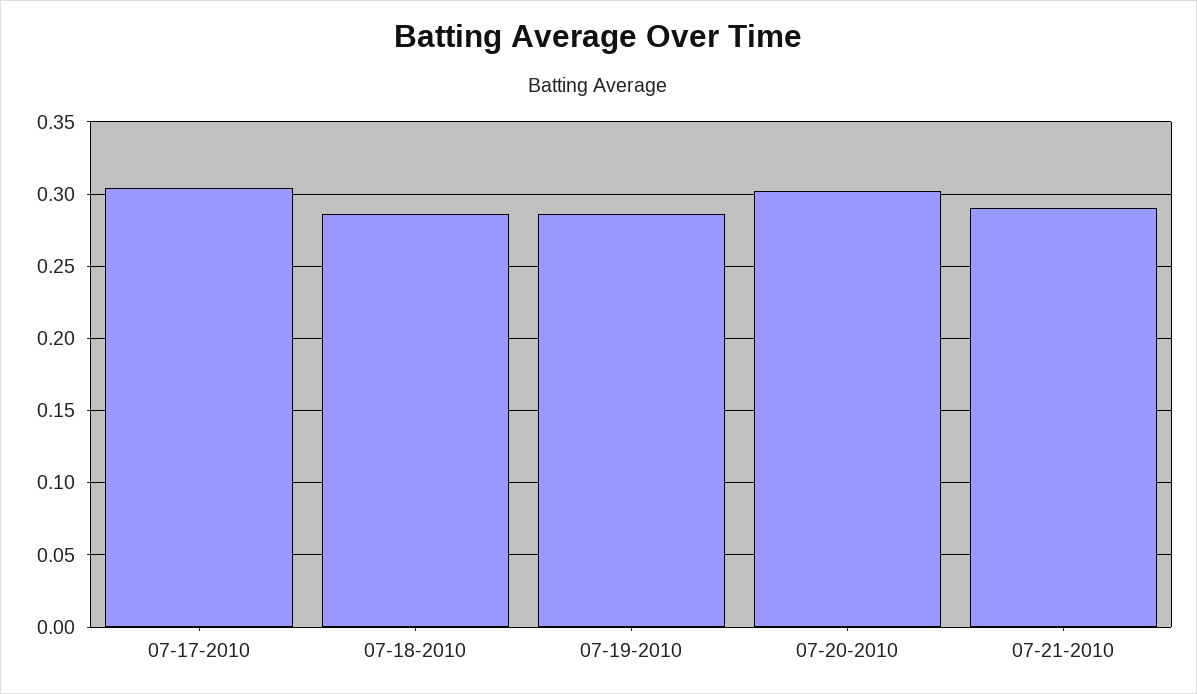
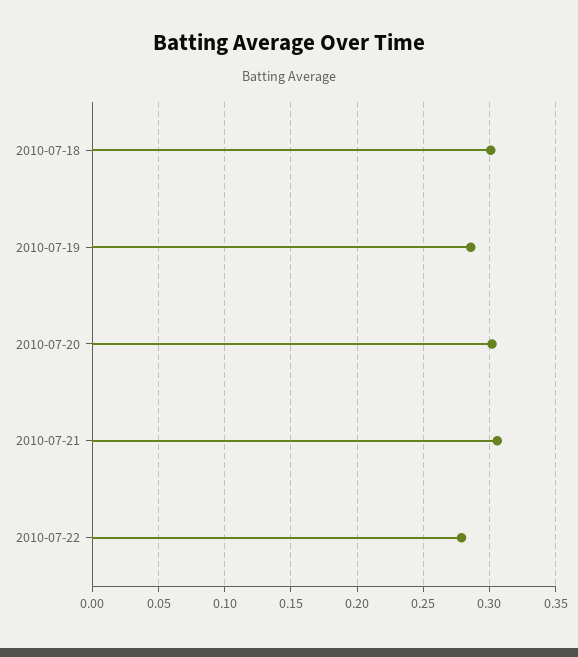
07-17-2010: 0.305 -> none
07-18-2010: 0.285 -> 0.3
07-21-2010: 0.29 -> 0.305
2010-07-22: none -> 0.28

